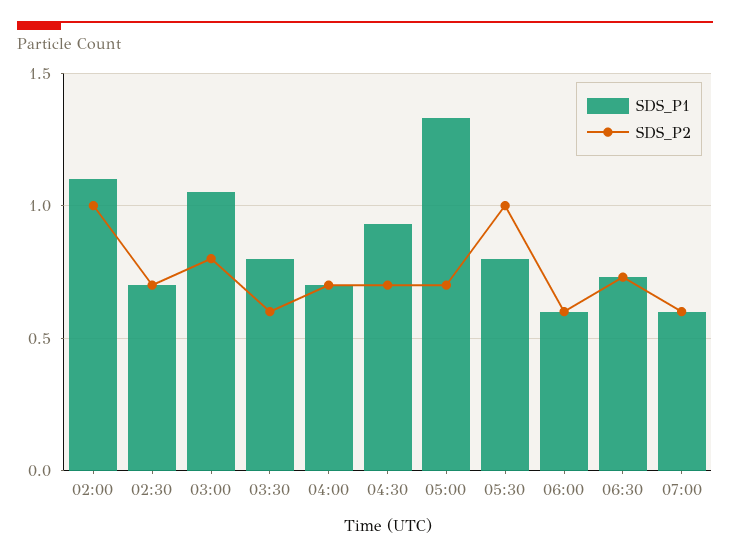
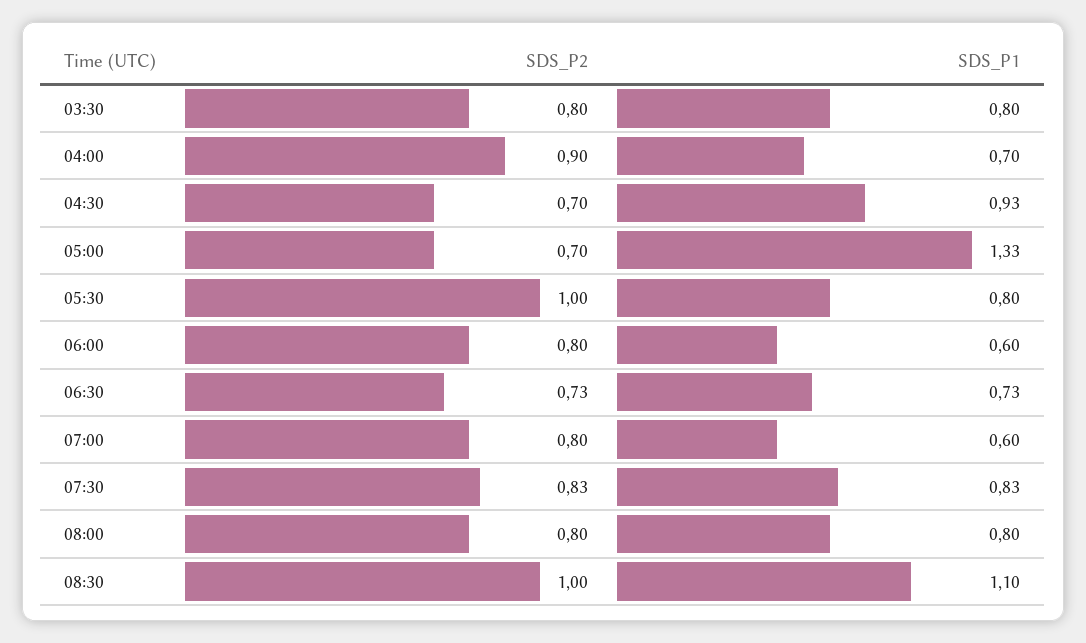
SDS_P1, 02:00: 1.1 -> none
SDS_P2, 02:00: 1 -> none
SDS_P1, 02:30: 0.7 -> none
SDS_P2, 02:30: 0.7 -> none
SDS_P1, 03:00: 1.05 -> none
SDS_P2, 03:00: 0.8 -> none
SDS_P2, 03:30: 0.6 -> 0.8
SDS_P2, 04:00: 0.7 -> 0.9
SDS_P2, 06:00: 0.6 -> 0.8
SDS_P2, 07:00: 0.6 -> 0.8
SDS_P2, 07:30: none -> 0.83
SDS_P1, 07:30: none -> 0.83
SDS_P2, 08:00: none -> 0.8
SDS_P1, 08:00: none -> 0.8
SDS_P2, 08:30: none -> 1
SDS_P1, 08:30: none -> 1.1

